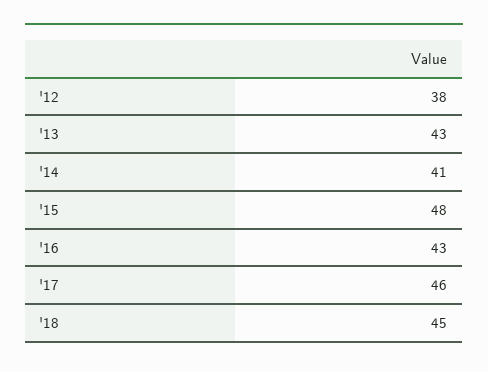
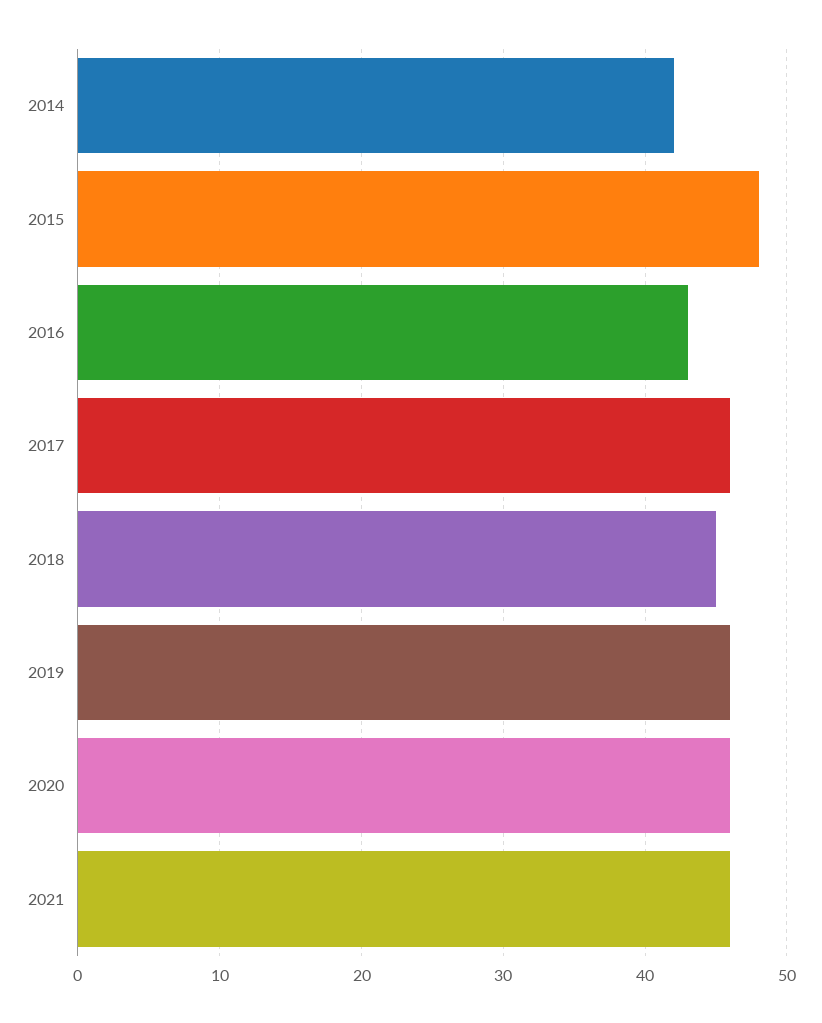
'12: 38 -> none
'13: 43 -> none
'14: 41 -> 42
2019: none -> 46
2020: none -> 46
2021: none -> 46

